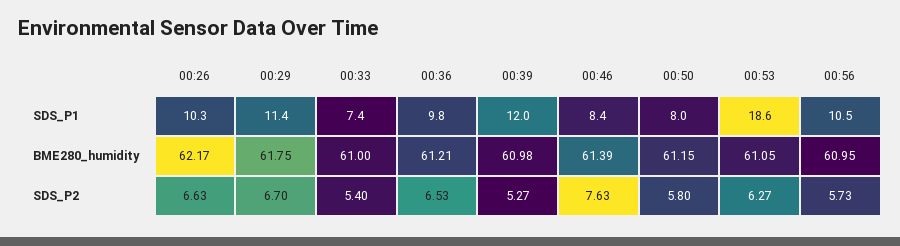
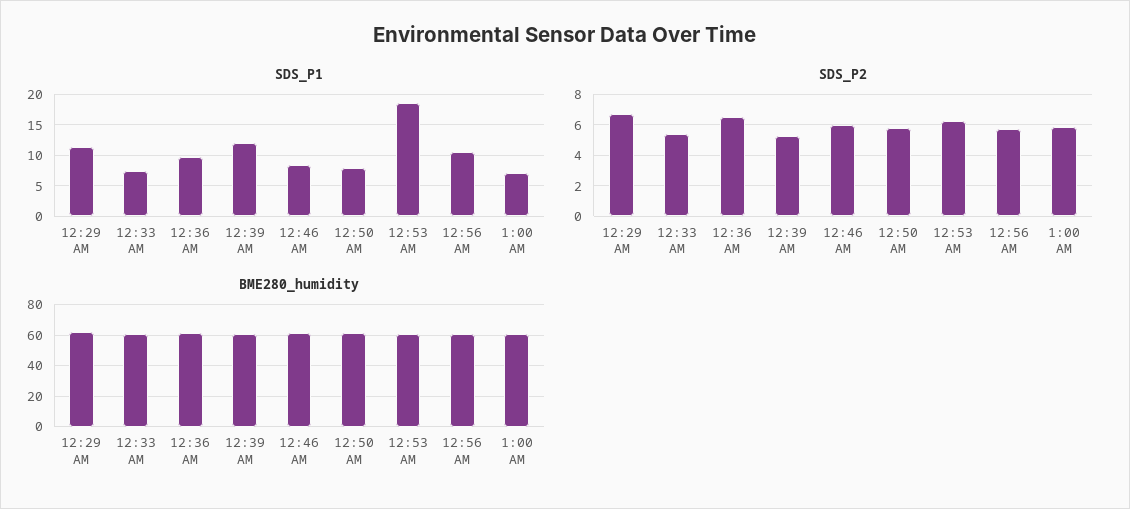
SDS_P1, 00:26: 10.3 -> none
BME280_humidity, 00:26: 62.17 -> none
SDS_P2, 00:26: 6.63 -> none
SDS_P2, 00:46: 7.63 -> 6
SDS_P1, 1:00 AM: none -> 7
SDS_P2, 1:00 AM: none -> 6
BME280_humidity, 1:00 AM: none -> 60

